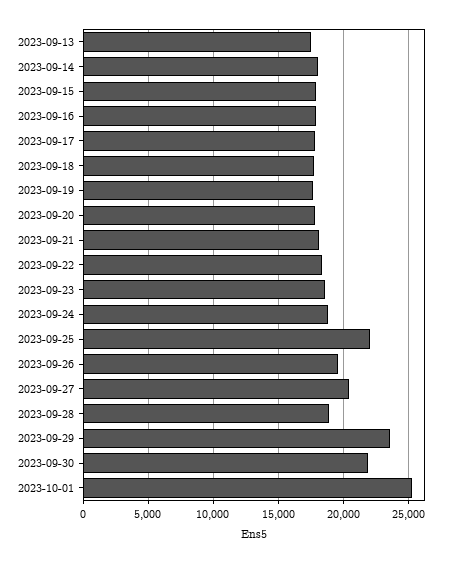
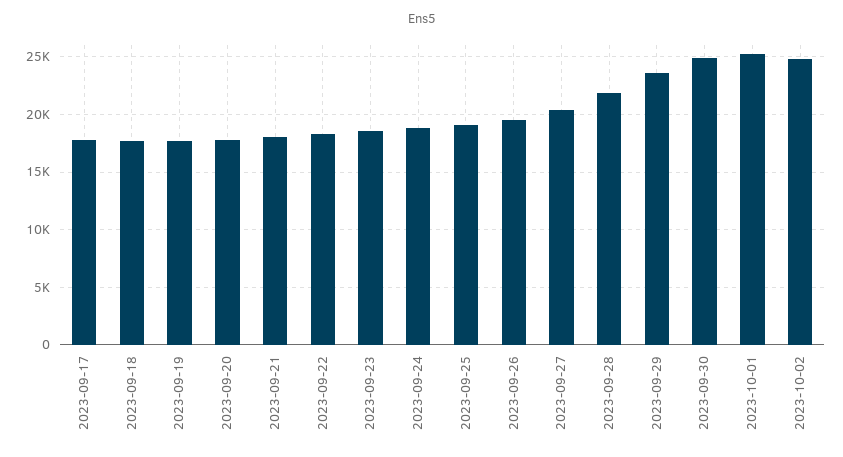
2023-09-13: 17500 -> none
2023-09-14: 18000 -> none
2023-09-15: 18000 -> none
2023-09-16: 18000 -> none
2023-09-25: 22000 -> 19000
2023-09-28: 19000 -> 22000
2023-09-30: 22000 -> 25000
2023-10-02: none -> 25000

